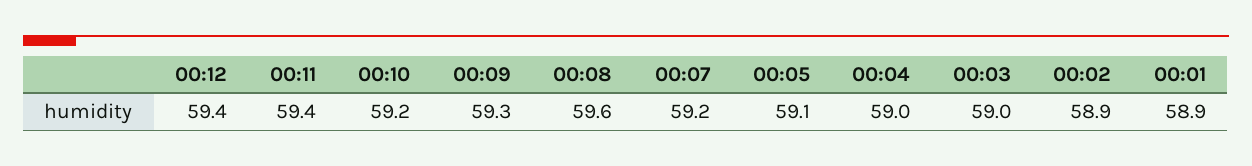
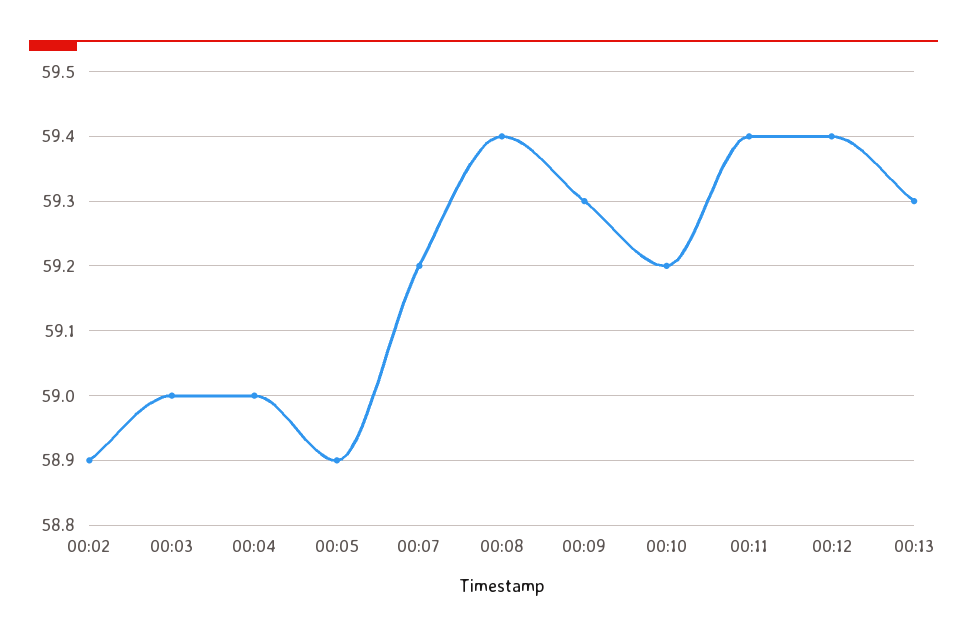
00:08: 59.6 -> 59.4
00:05: 59.1 -> 58.9
00:01: 58.9 -> none
00:13: none -> 59.3

